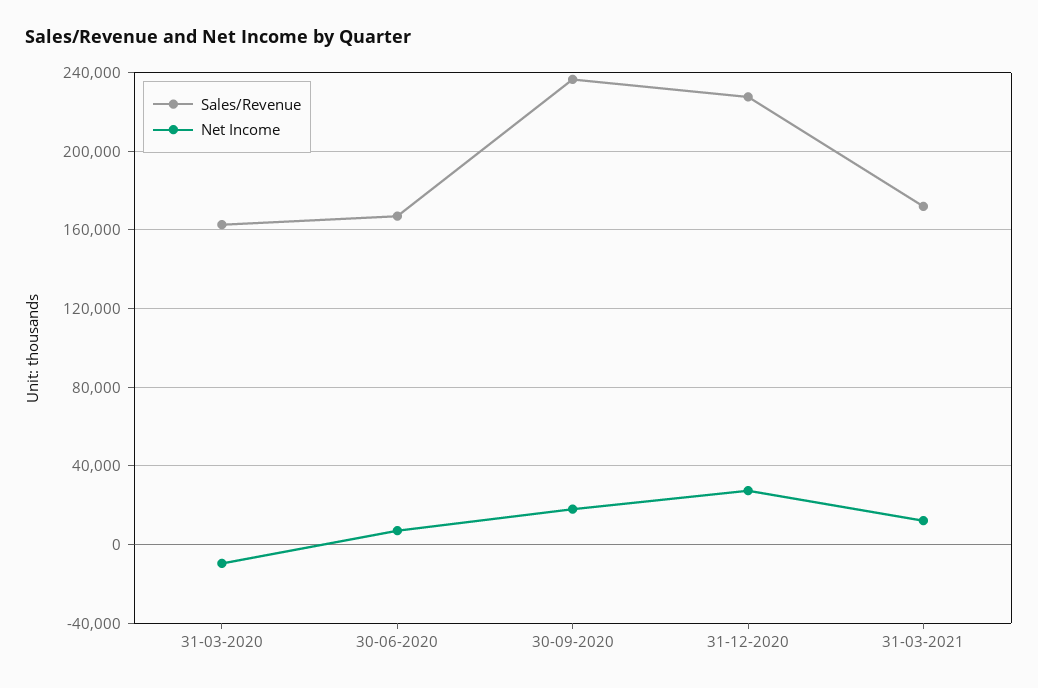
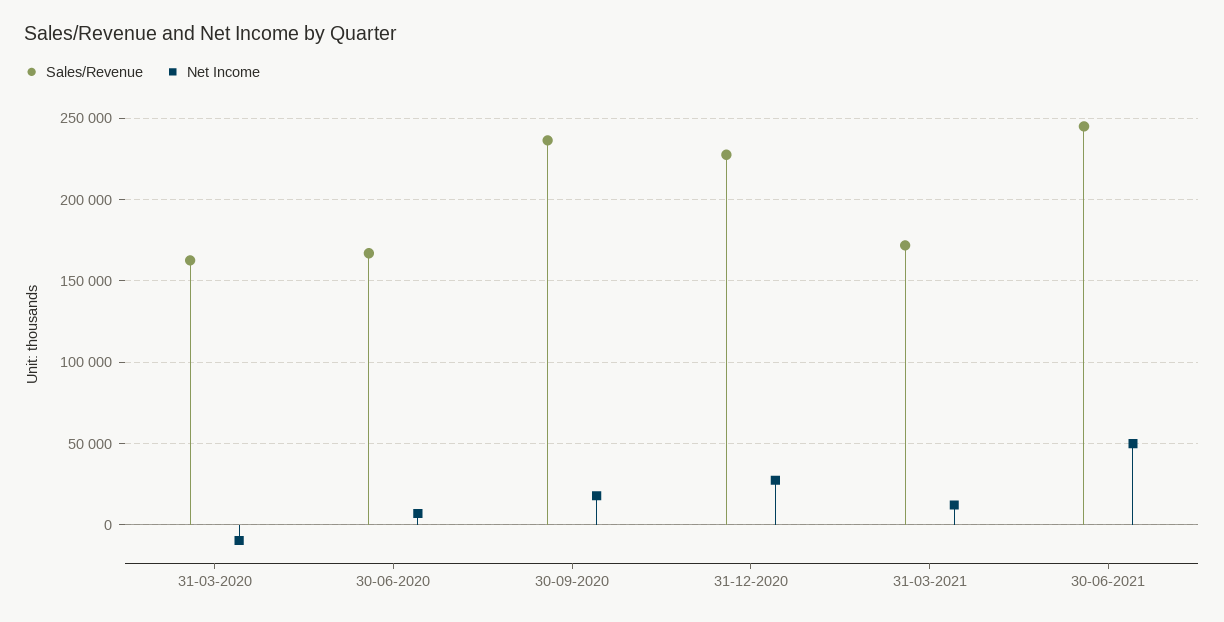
Sales/Revenue, 30-06-2021: none -> 245000
Net Income, 30-06-2021: none -> 50000

